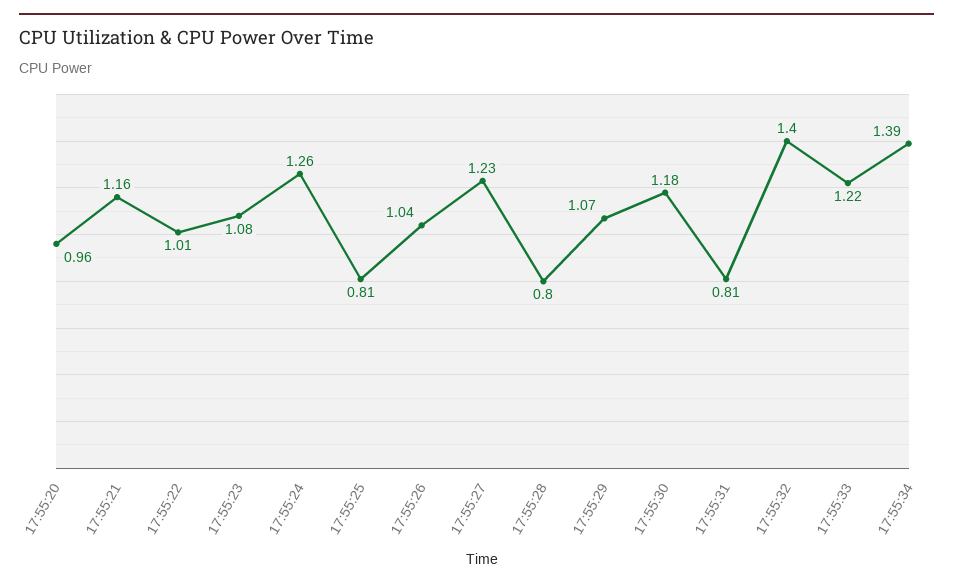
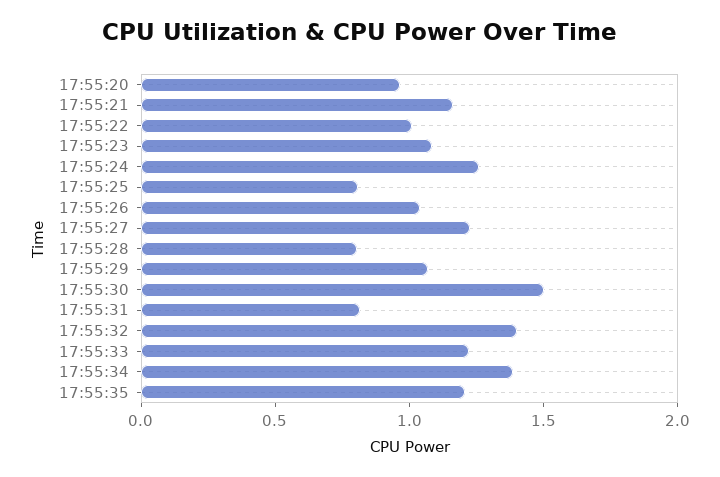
17:55:30: 1.18 -> 1.5
17:55:35: none -> 1.2

